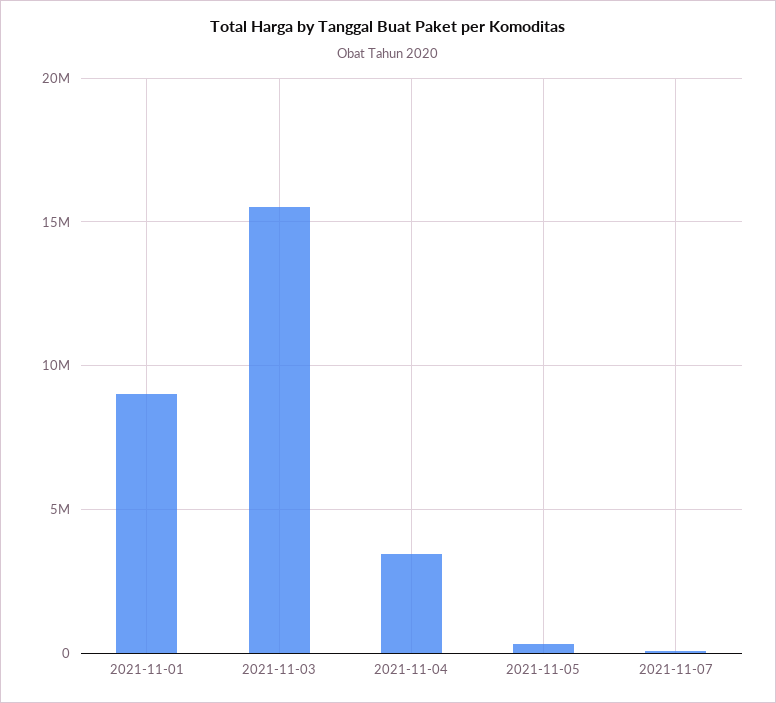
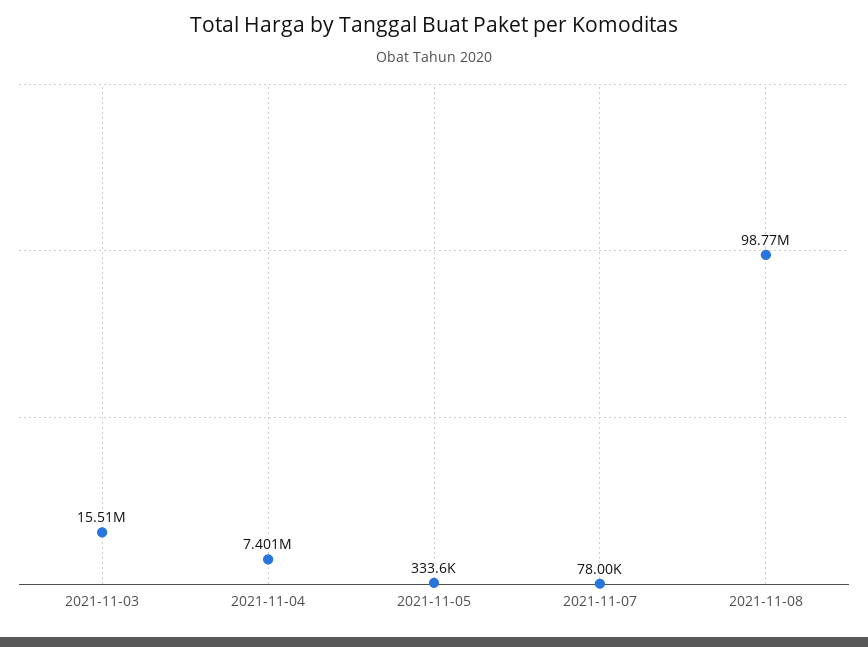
2021-11-01: 9000000 -> none
2021-11-04: 3500000 -> 7401000
2021-11-08: none -> 98770000

